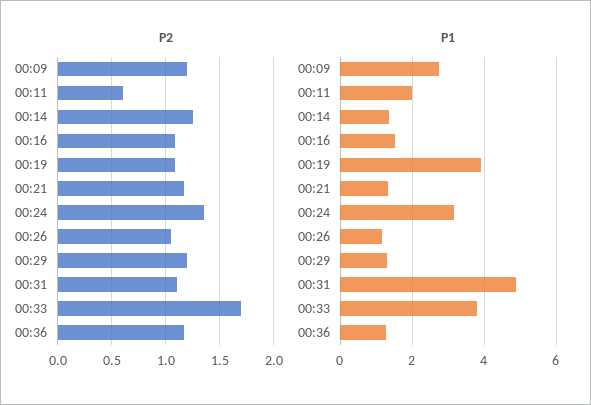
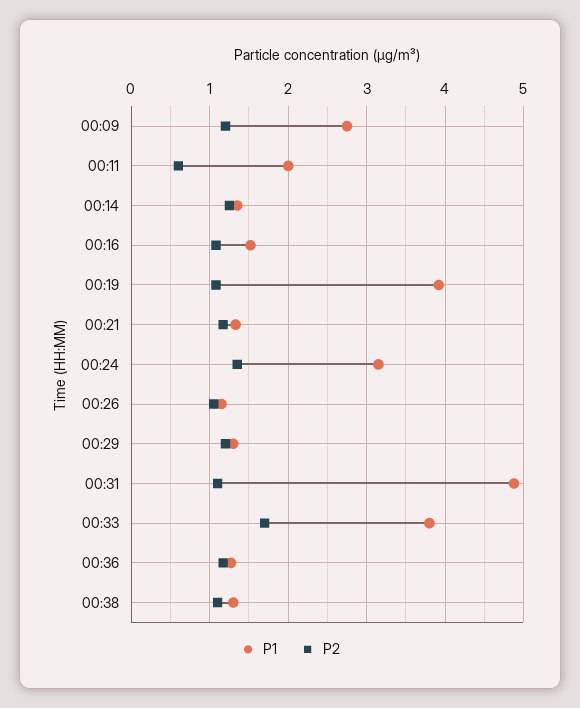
P1, 00:38: none -> 1.3
P2, 00:38: none -> 1.1

